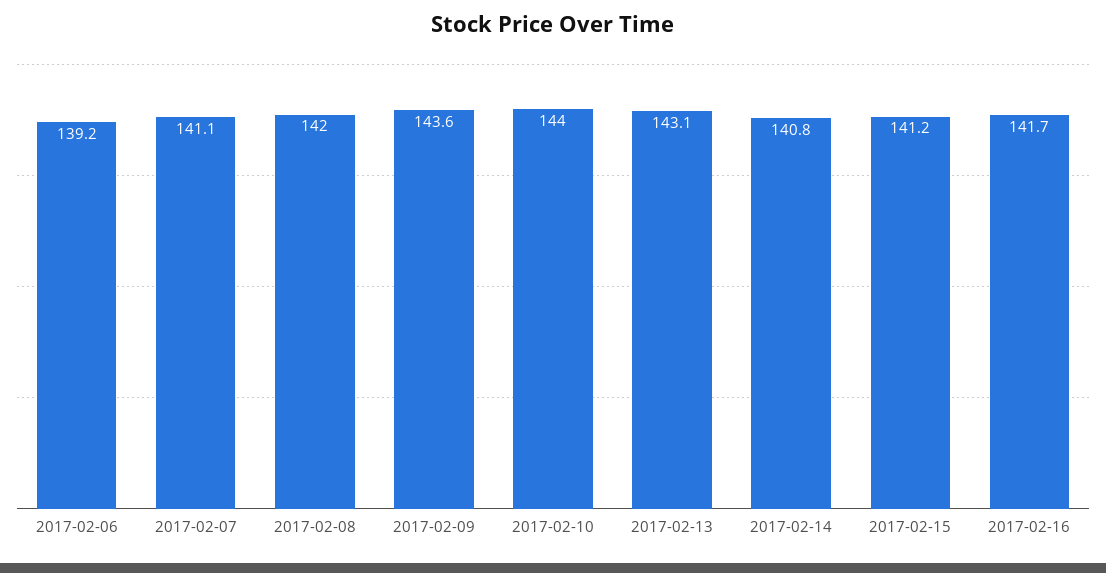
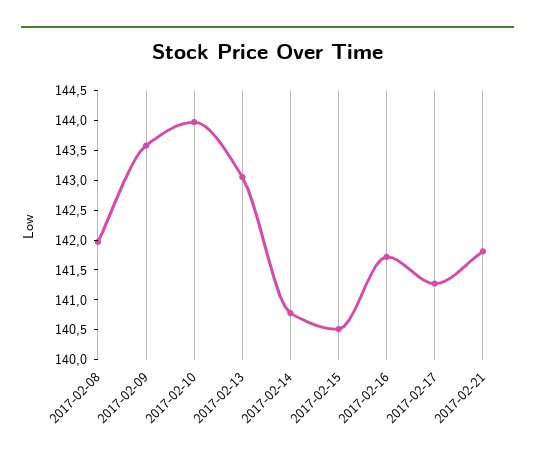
2017-02-06: 139.2 -> none
2017-02-07: 141.1 -> none
2017-02-15: 141.2 -> 140.5
2017-02-17: none -> 141.25
2017-02-21: none -> 141.75

